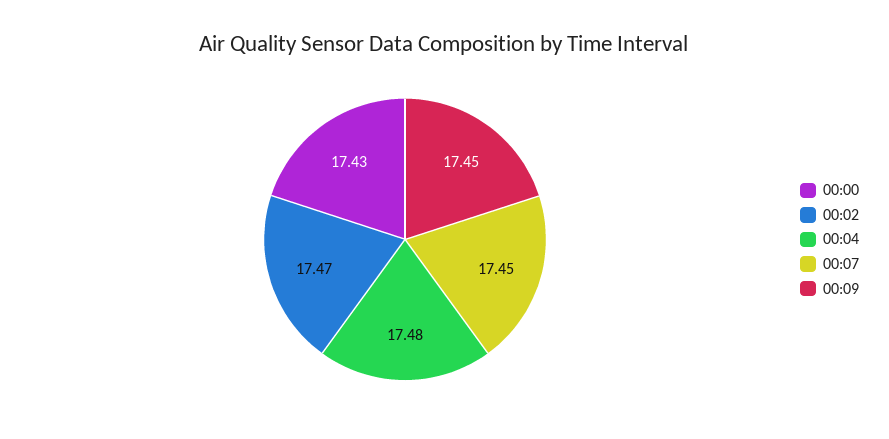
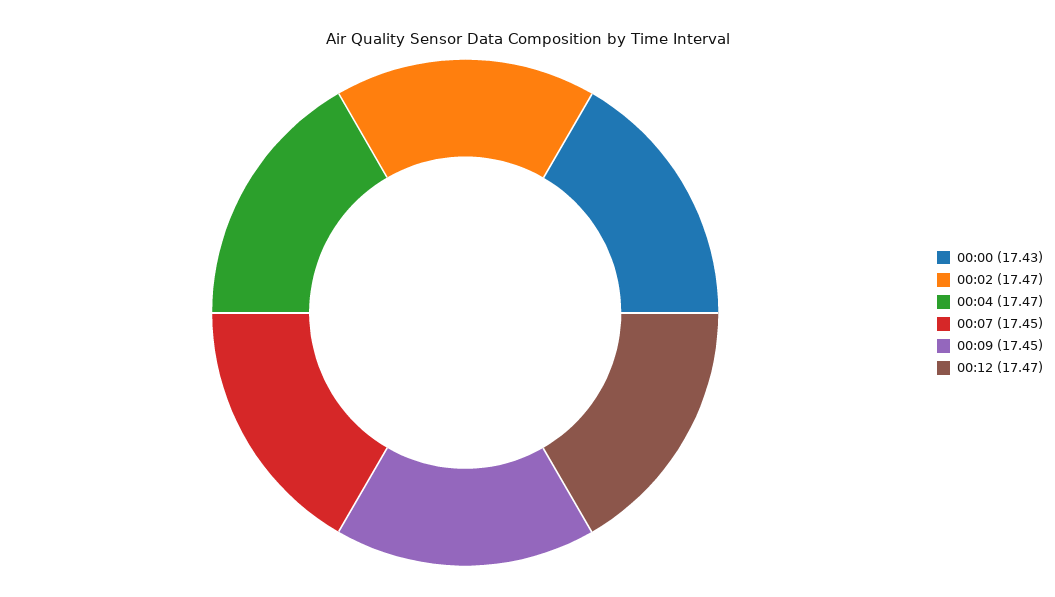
00:04: 17.48 -> 17.47
00:12: none -> 17.47

